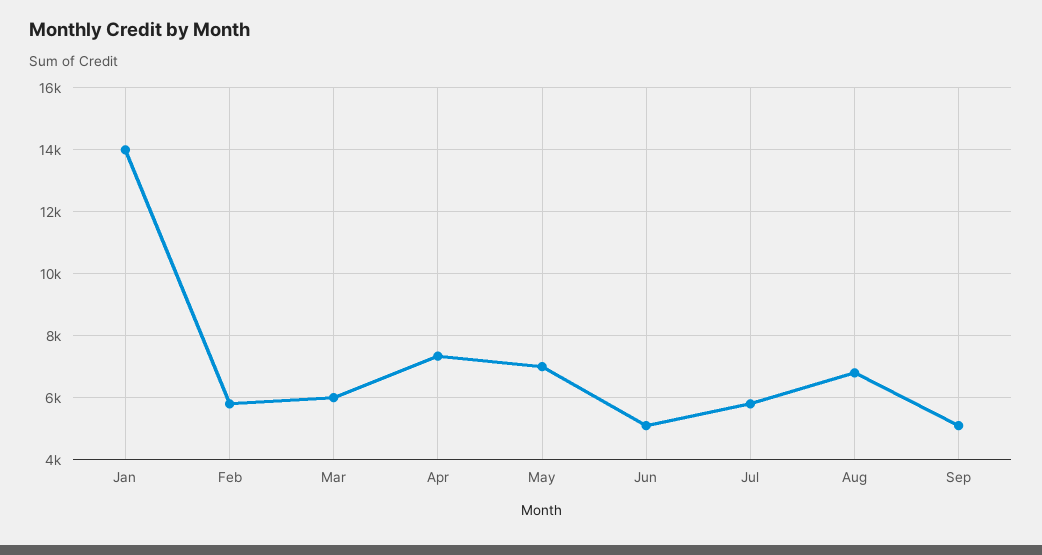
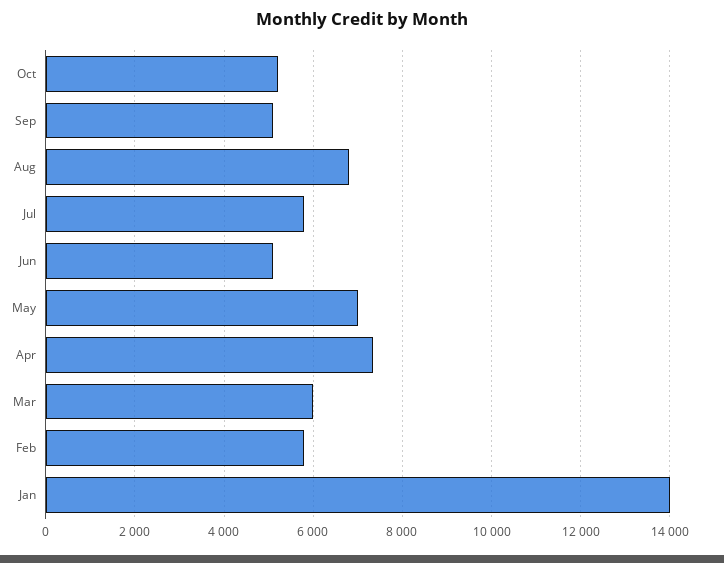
Oct: none -> 5200

